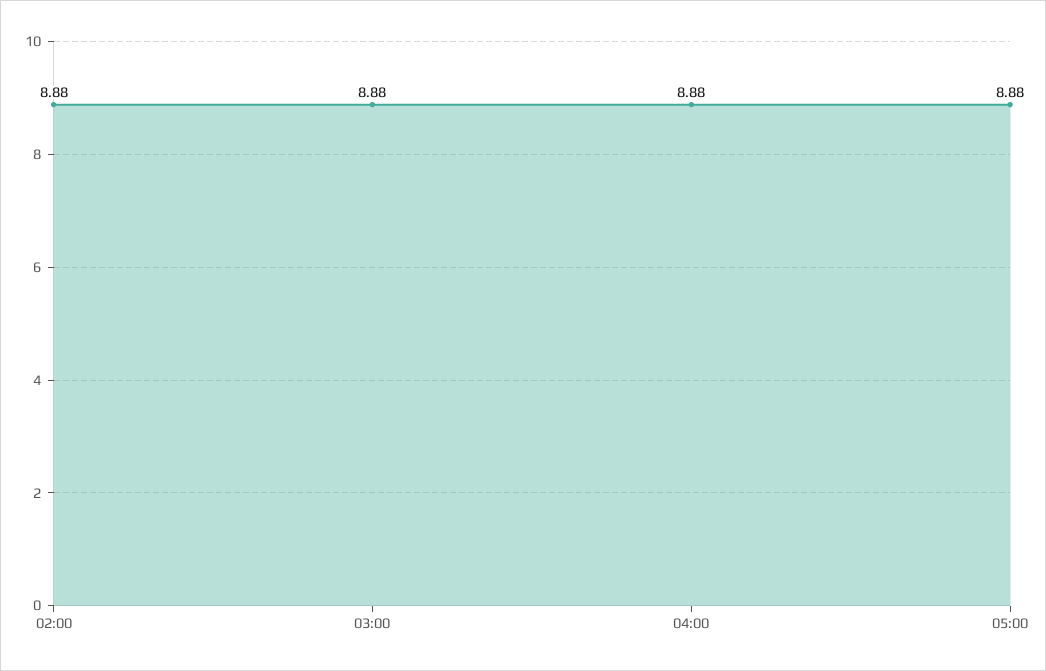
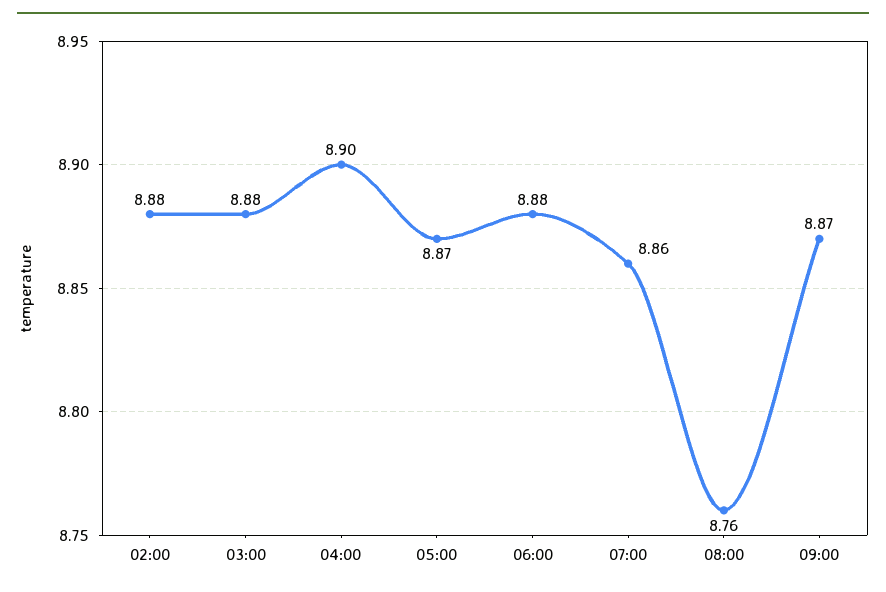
04:00: 8.88 -> 8.9
05:00: 8.88 -> 8.87
06:00: none -> 8.88
07:00: none -> 8.86
08:00: none -> 8.76
09:00: none -> 8.87

